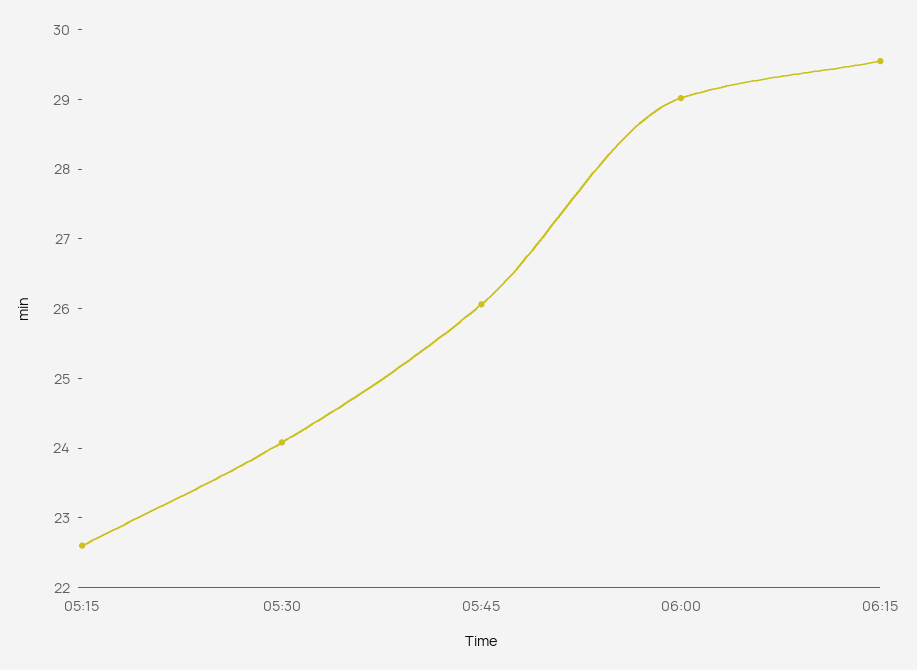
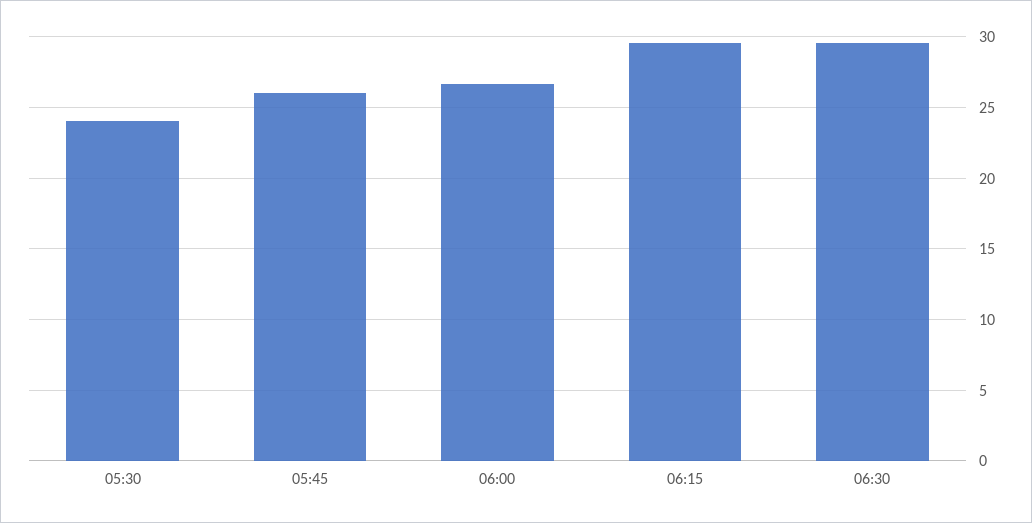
05:15: 22.6 -> none
06:00: 29 -> 26.5
06:30: none -> 29.5

